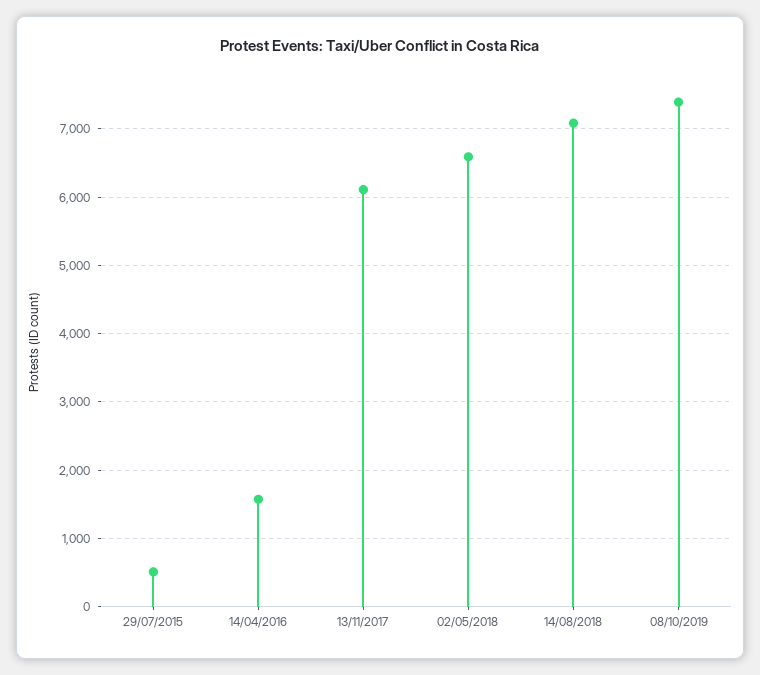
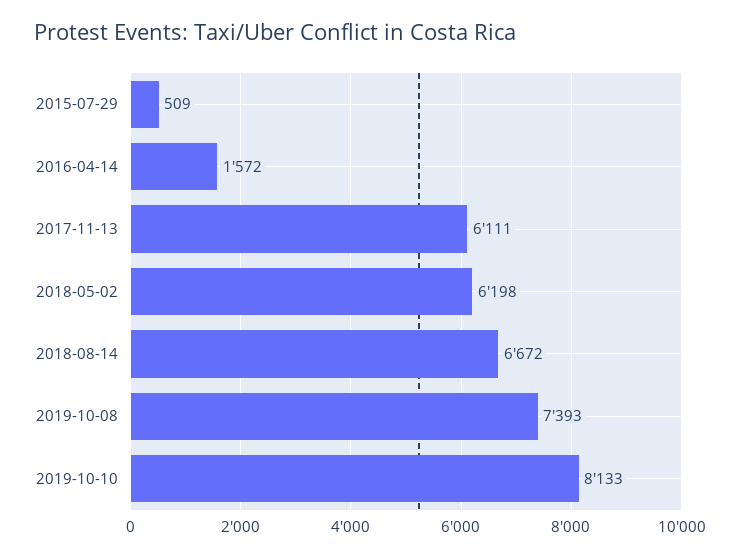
02/05/2018: 6600 -> 6198
14/08/2018: 7100 -> 6672
2019-10-10: none -> 8133

